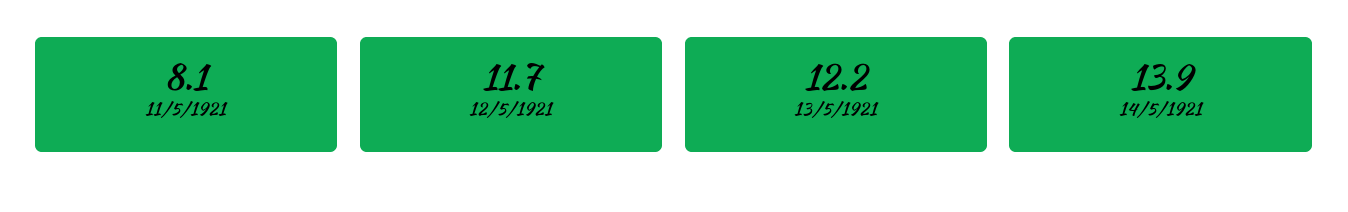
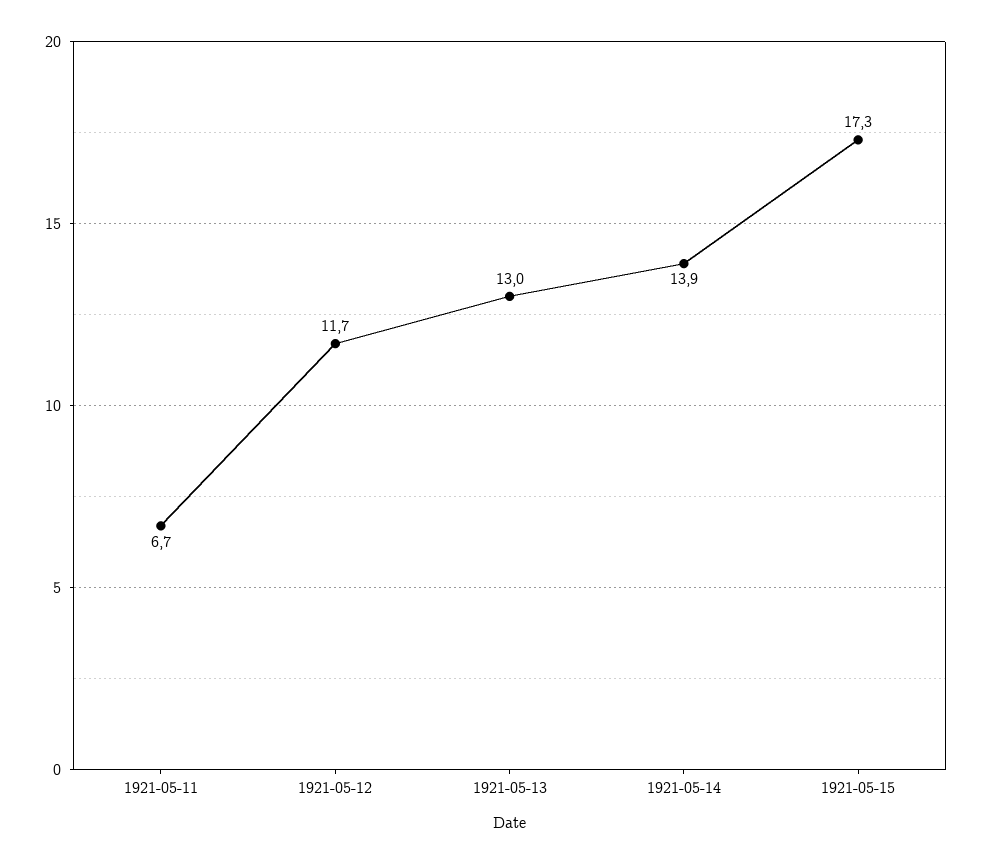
11/5/1921: 8.1 -> 6.7
13/5/1921: 12.2 -> 13
1921-05-15: none -> 17.3

